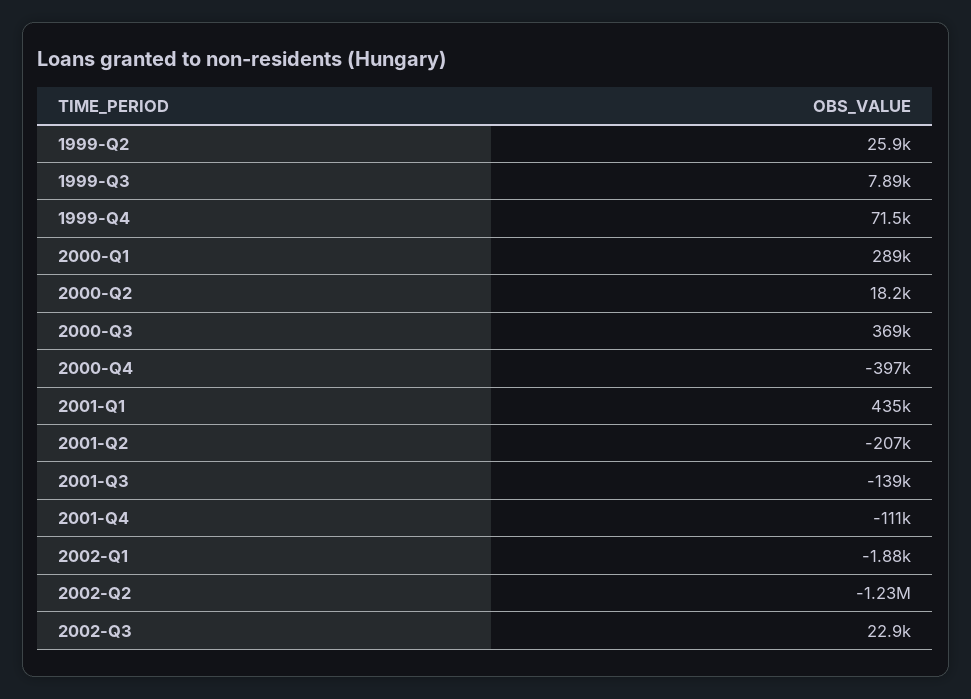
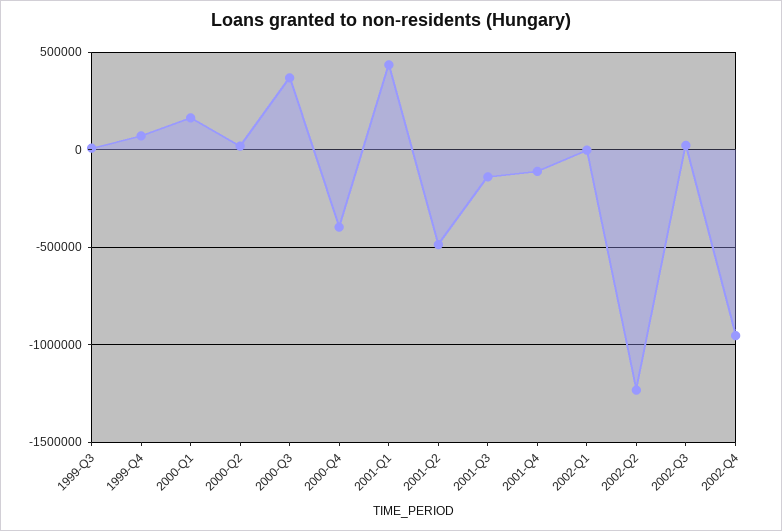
1999-Q2: 25900 -> none
2000-Q1: 289000 -> 150000
2001-Q2: -207000 -> -500000
2002-Q4: none -> -950000

